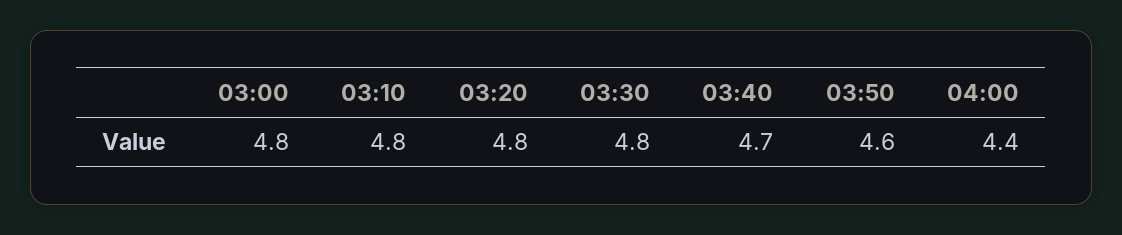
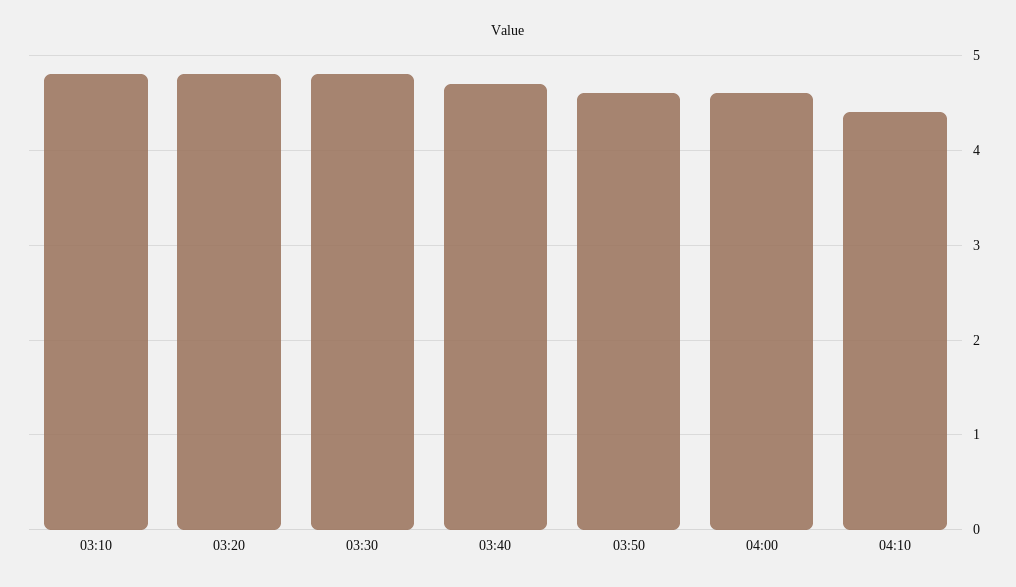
03:00: 4.8 -> none
04:00: 4.4 -> 4.6
04:10: none -> 4.4

